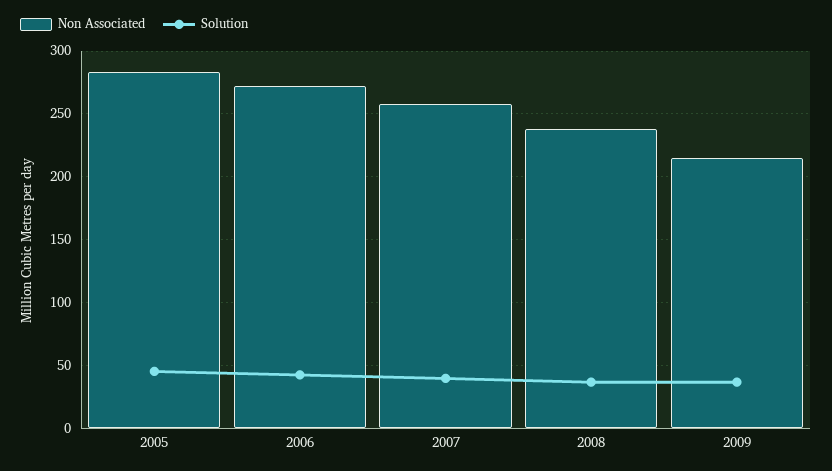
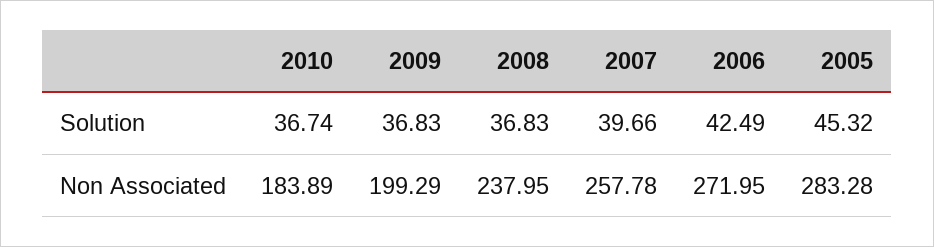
Non Associated, 2009: 215 -> 199.29
Solution, 2010: none -> 36.74
Non Associated, 2010: none -> 183.89

